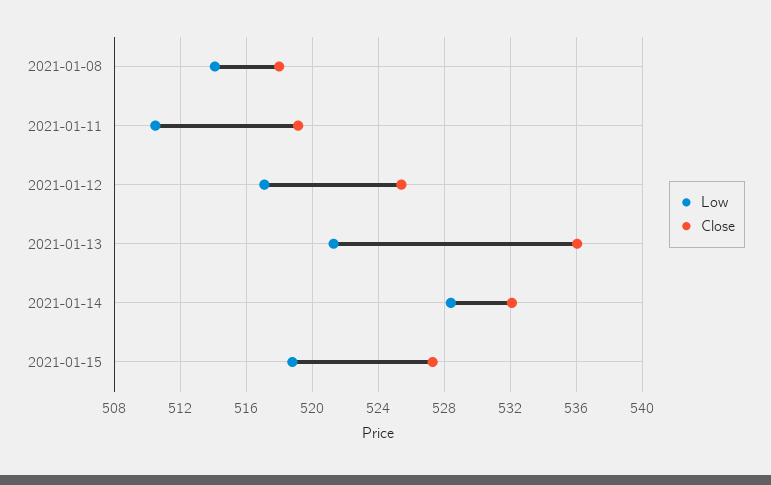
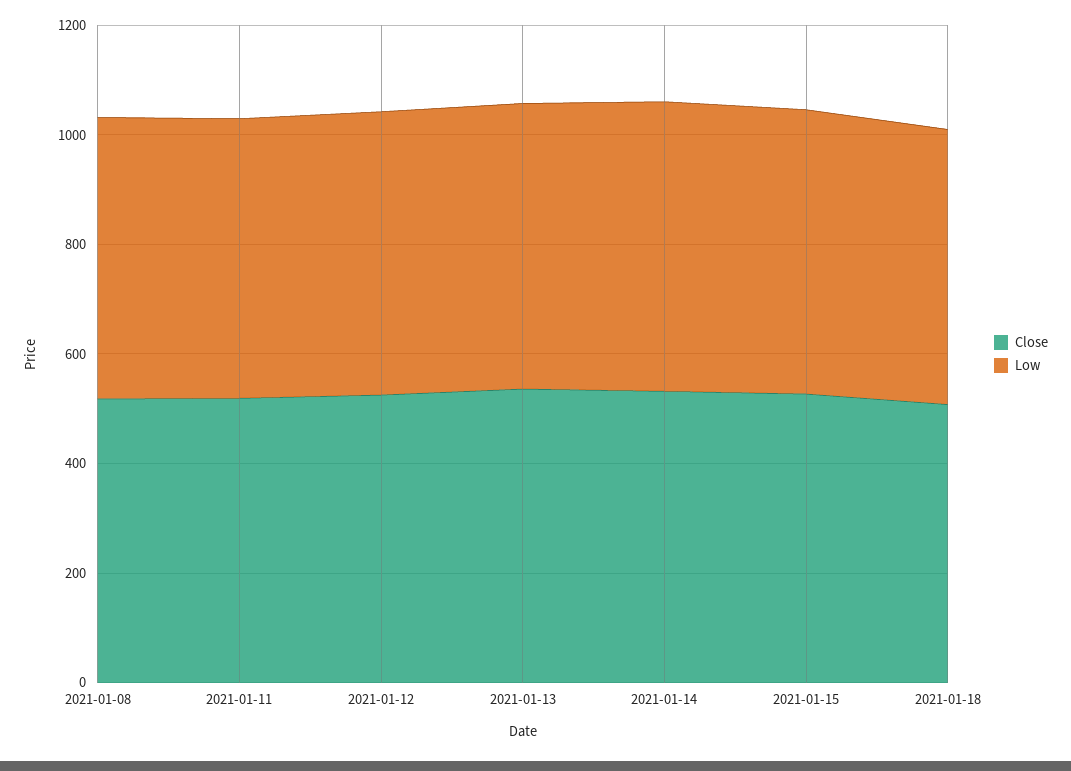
Close, 2021-01-18: none -> 500
Low, 2021-01-18: none -> 500

